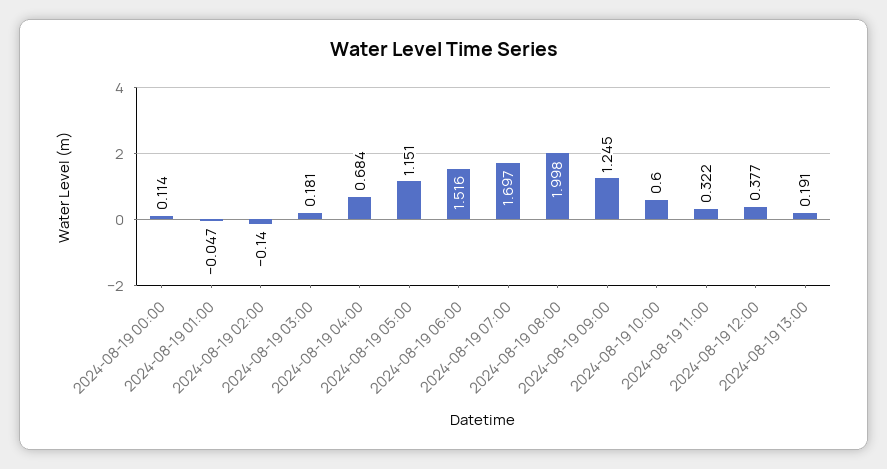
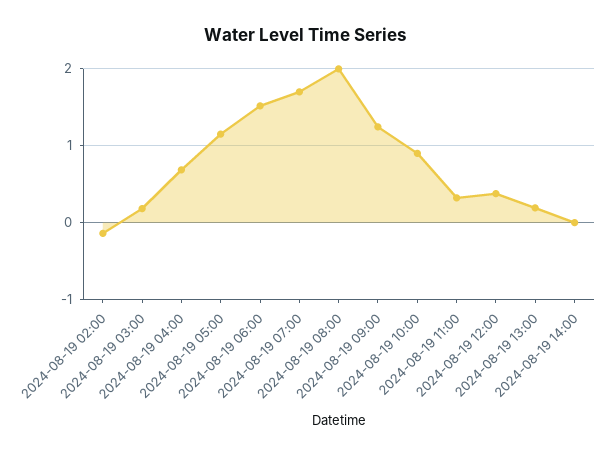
2024-08-19 00:00: 0.114 -> none
2024-08-19 01:00: -0.047 -> none
2024-08-19 10:00: 0.6 -> 0.9
2024-08-19 14:00: none -> 0

